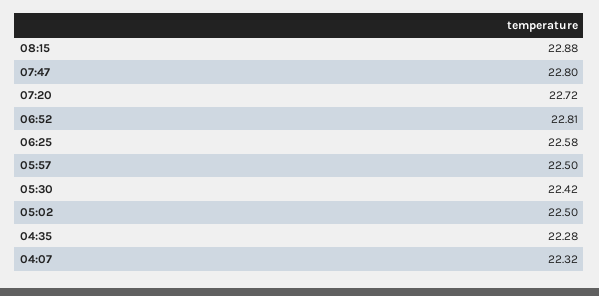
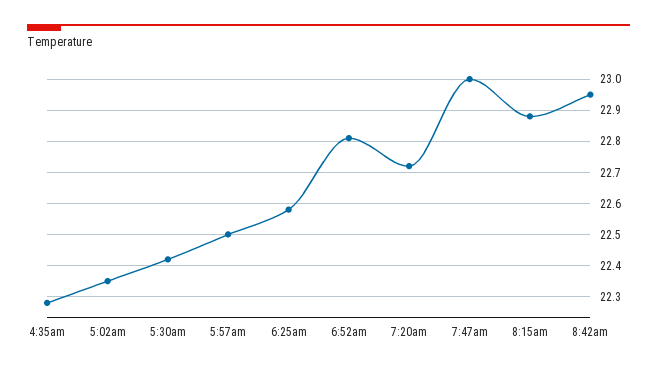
07:47: 22.8 -> 23
05:02: 22.5 -> 22.35
04:07: 22.32 -> none
8:42am: none -> 22.95

